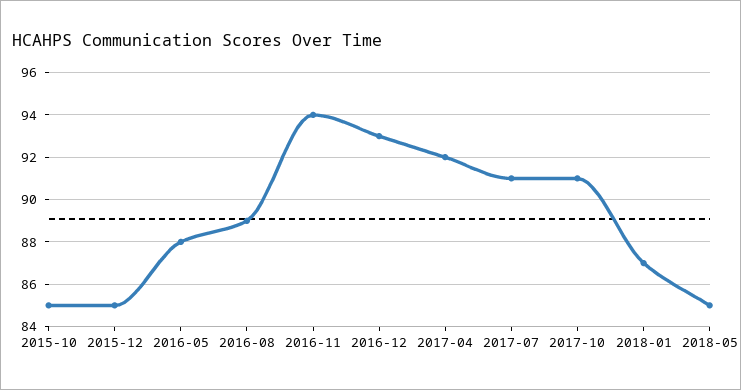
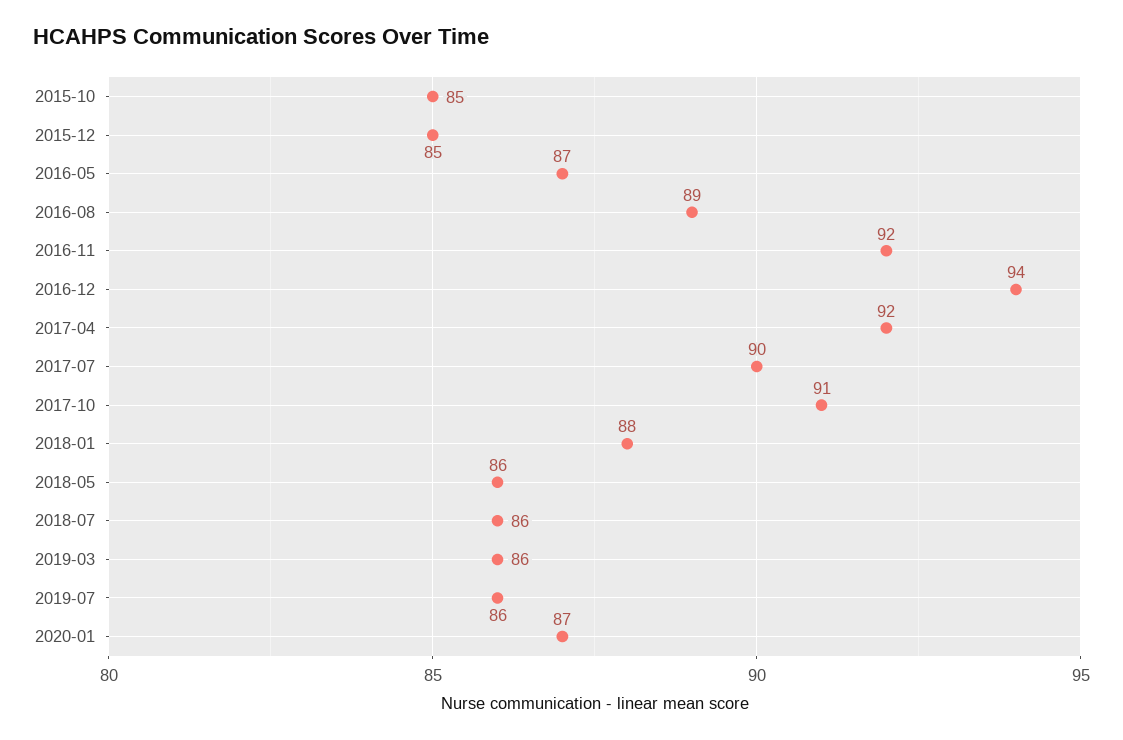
2016-05: 88 -> 87
2016-11: 94 -> 92
2016-12: 93 -> 94
2017-07: 91 -> 90
2018-01: 87 -> 88
2018-05: 85 -> 86
2018-07: none -> 86
2019-03: none -> 86
2019-07: none -> 86
2020-01: none -> 87

